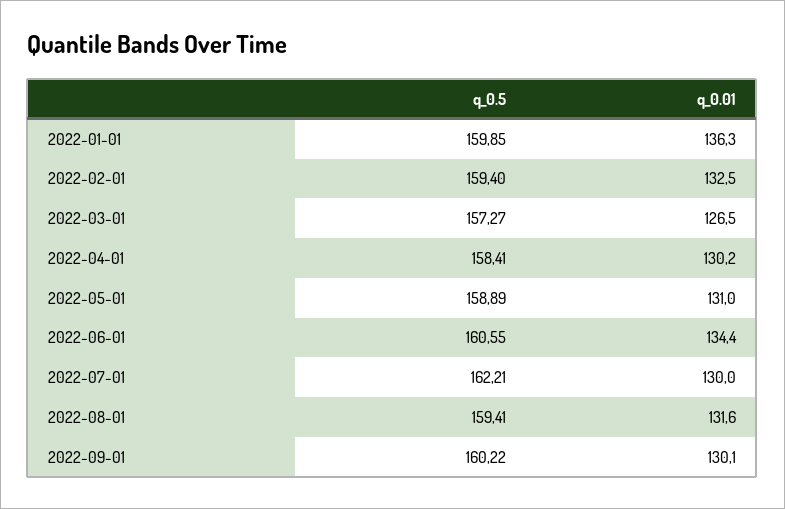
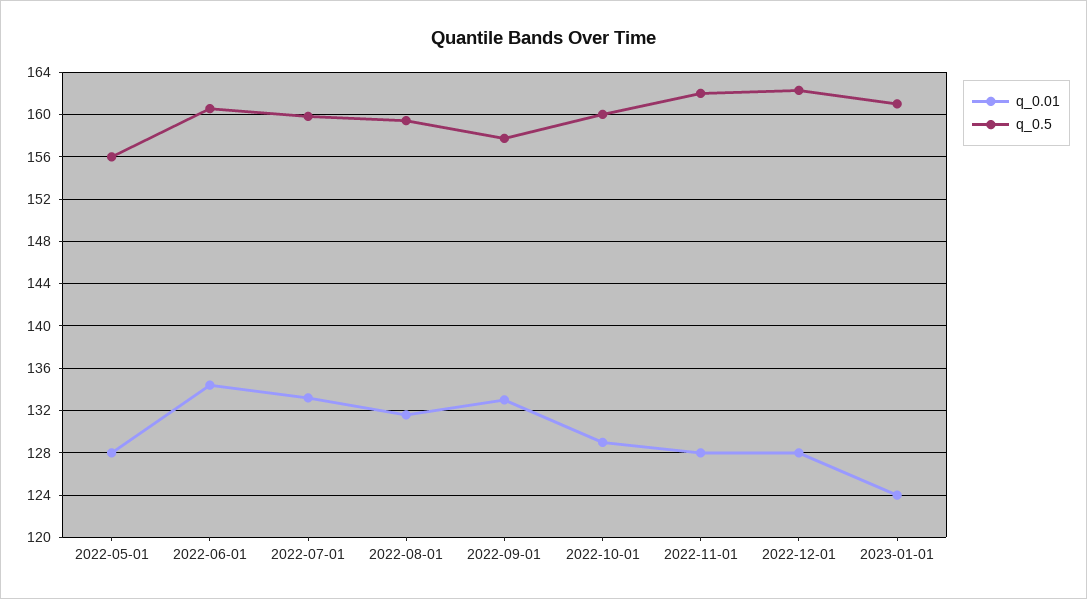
q_0.5, 2022-01-01: 159.85 -> none
q_0.01, 2022-01-01: 136.3 -> none
q_0.5, 2022-02-01: 159.4 -> none
q_0.01, 2022-02-01: 132.5 -> none
q_0.5, 2022-03-01: 157.27 -> none
q_0.01, 2022-03-01: 126.5 -> none
q_0.5, 2022-04-01: 158.41 -> none
q_0.01, 2022-04-01: 130.2 -> none
q_0.5, 2022-05-01: 158.89 -> 156
q_0.01, 2022-05-01: 131 -> 128
q_0.5, 2022-07-01: 162.21 -> 160
q_0.01, 2022-07-01: 130 -> 133
q_0.5, 2022-09-01: 160.22 -> 158
q_0.01, 2022-09-01: 130.1 -> 133
q_0.01, 2022-10-01: none -> 129
q_0.5, 2022-10-01: none -> 160
q_0.01, 2022-11-01: none -> 128
q_0.5, 2022-11-01: none -> 162
q_0.01, 2022-12-01: none -> 128
q_0.5, 2022-12-01: none -> 162
q_0.01, 2023-01-01: none -> 124
q_0.5, 2023-01-01: none -> 161

